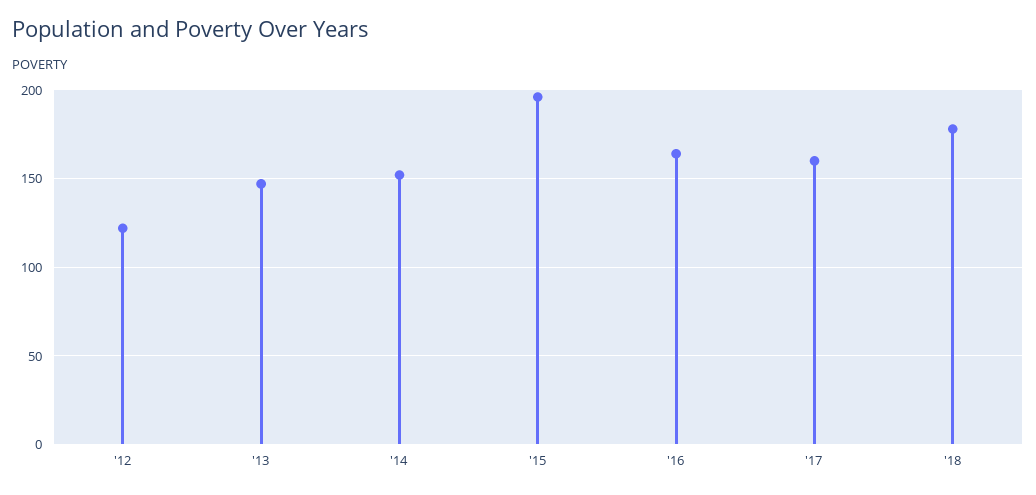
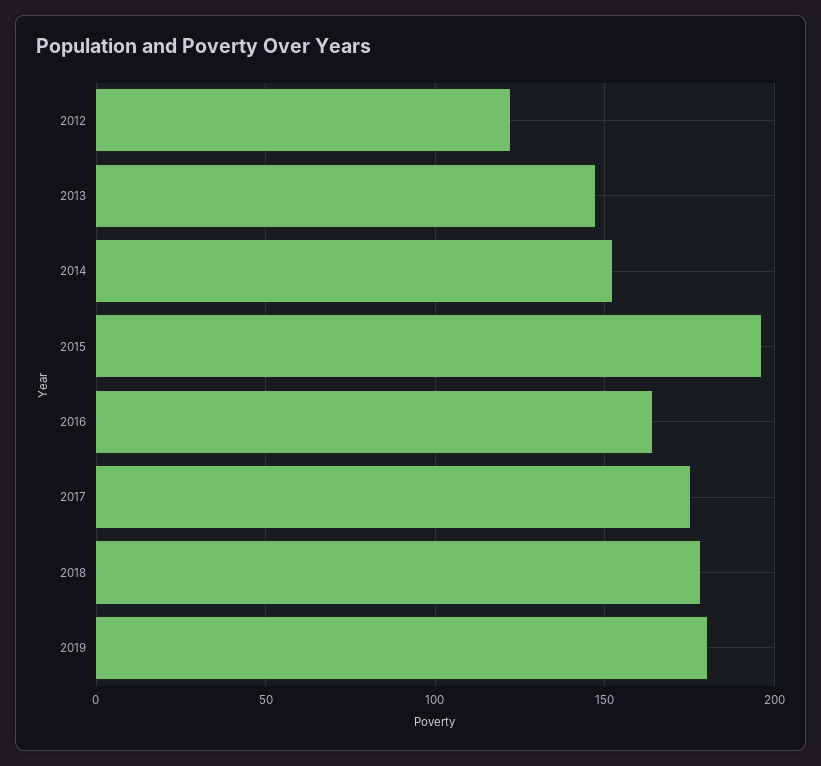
'17: 160 -> 175
2019: none -> 180

